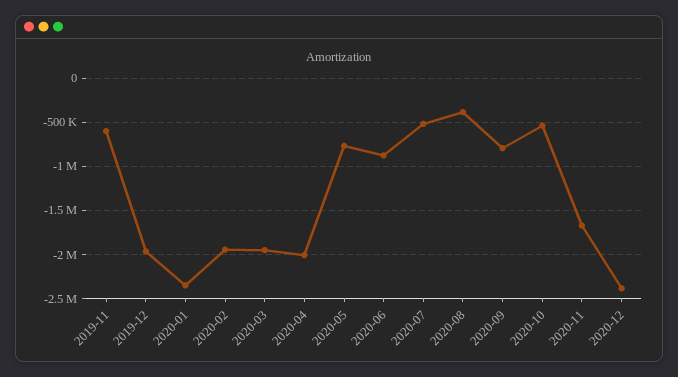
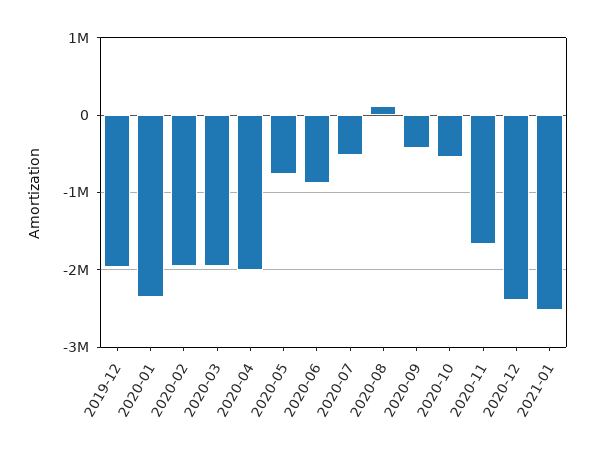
2019-11: -600000 -> none
2020-08: -400000 -> 100000
2020-09: -800000 -> -400000
2021-01: none -> -2500000

